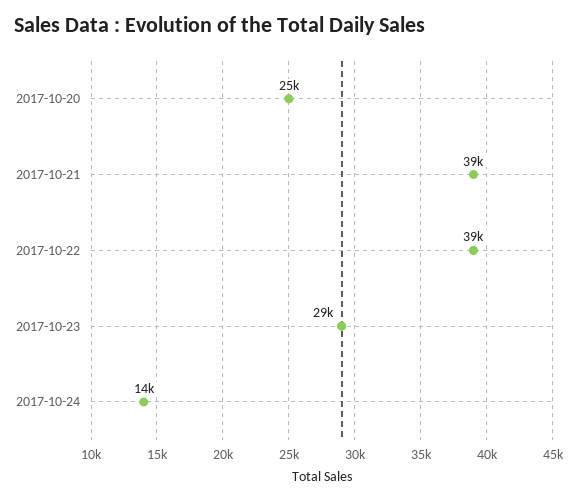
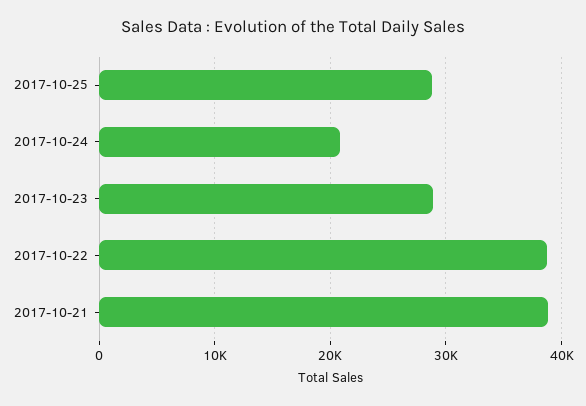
2017-10-20: 25000 -> none
2017-10-24: 14000 -> 21000
2017-10-25: none -> 29000

